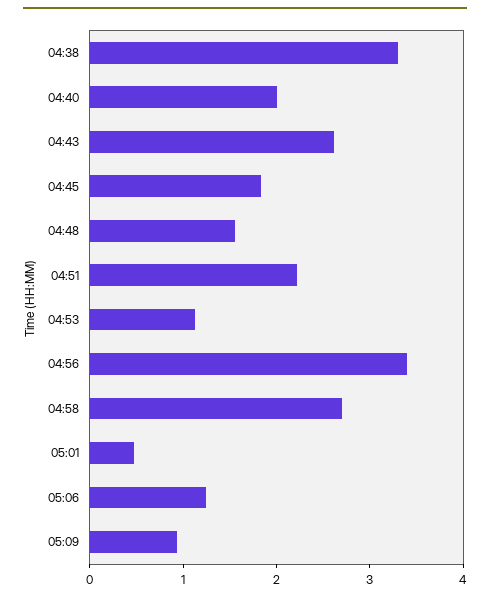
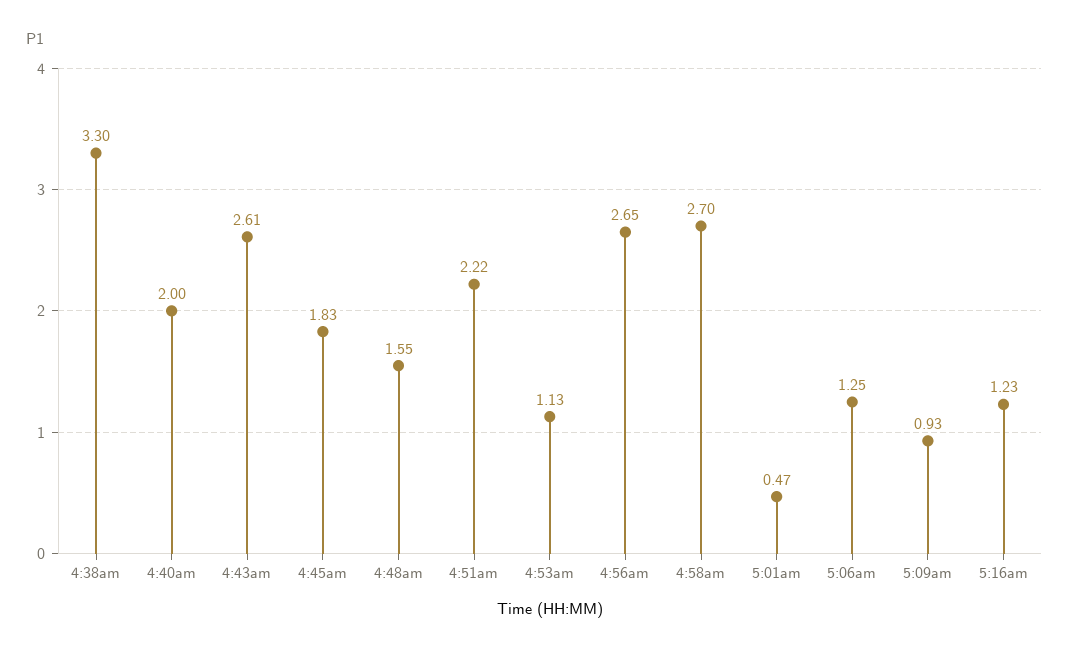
04:56: 3.4 -> 2.65
5:16am: none -> 1.23

